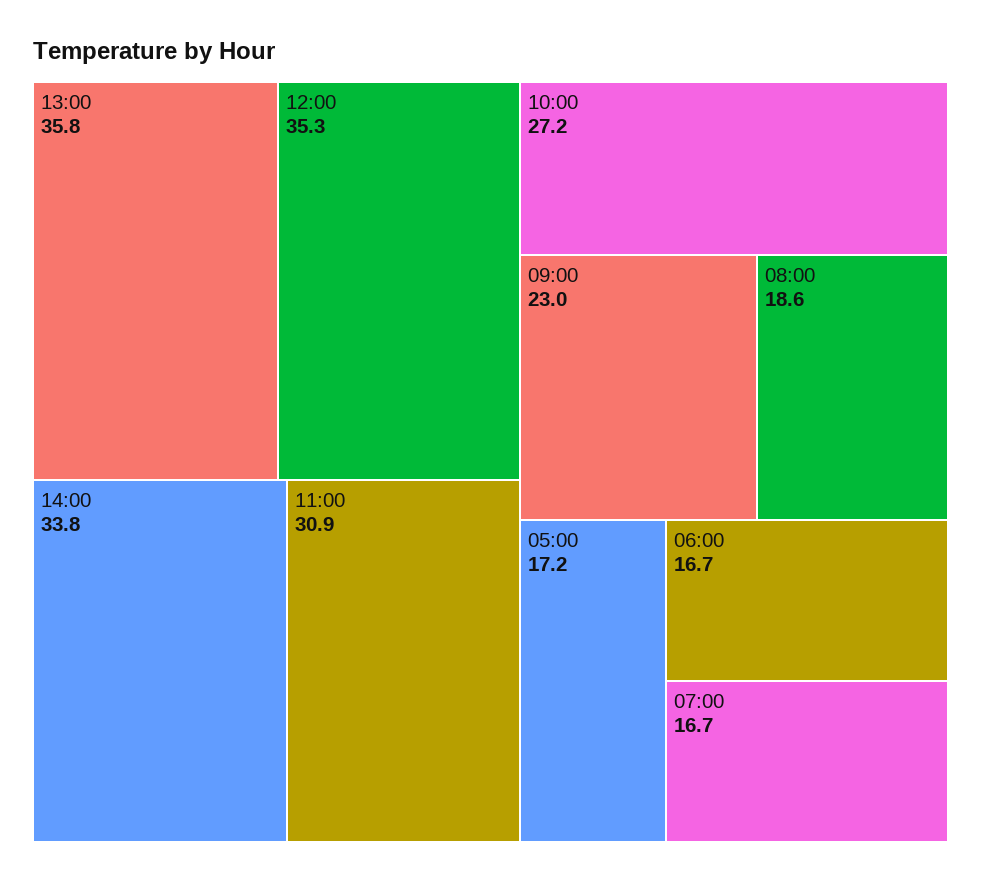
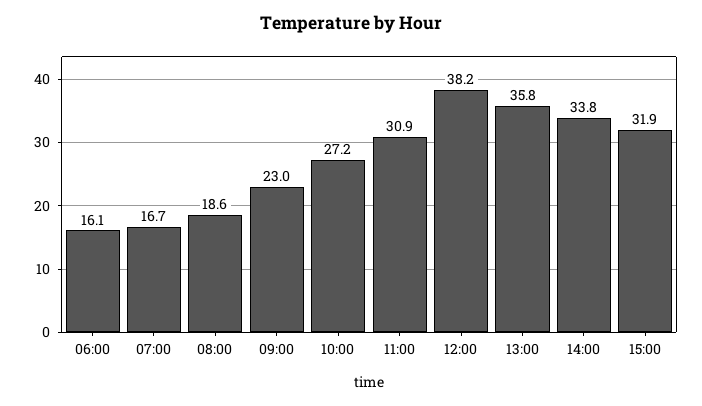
12:00: 35.3 -> 38.2
05:00: 17.2 -> none
06:00: 16.7 -> 16.1
15:00: none -> 31.9

